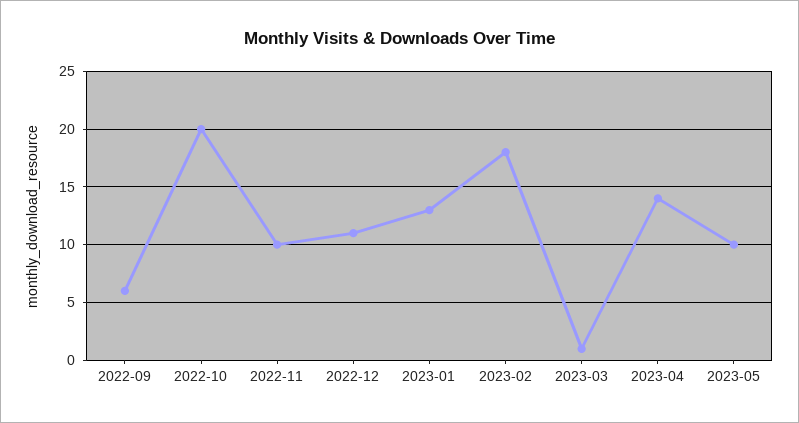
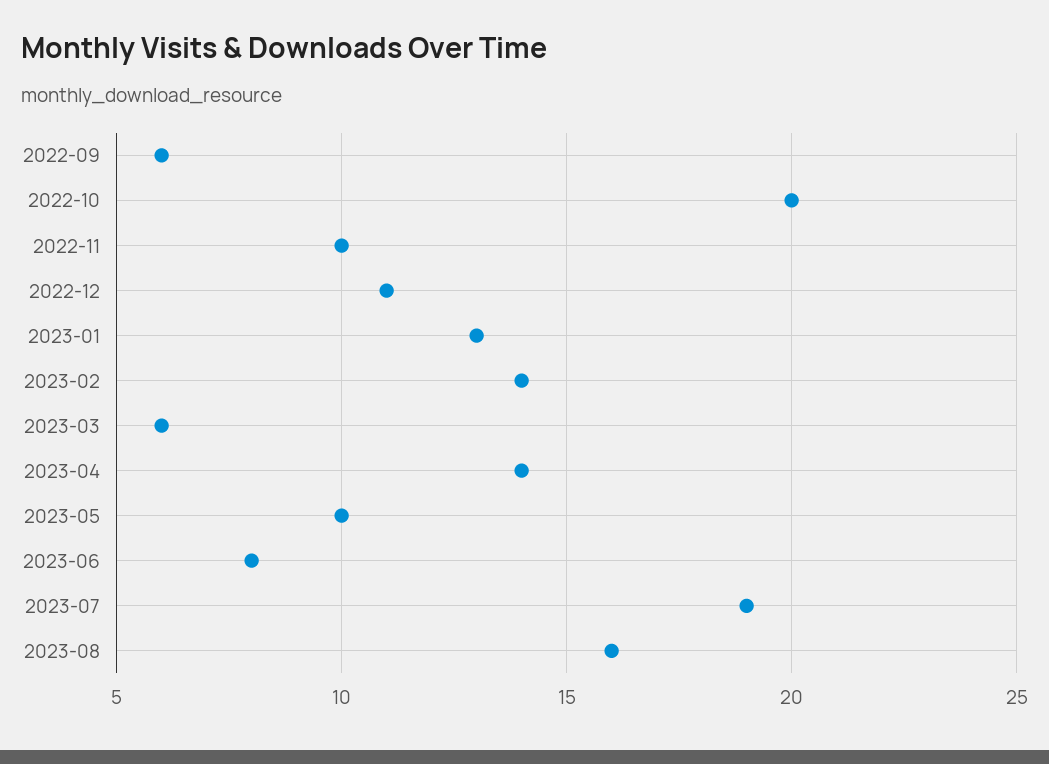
2023-02: 18 -> 14
2023-03: 1 -> 6
2023-06: none -> 8
2023-07: none -> 19
2023-08: none -> 16

